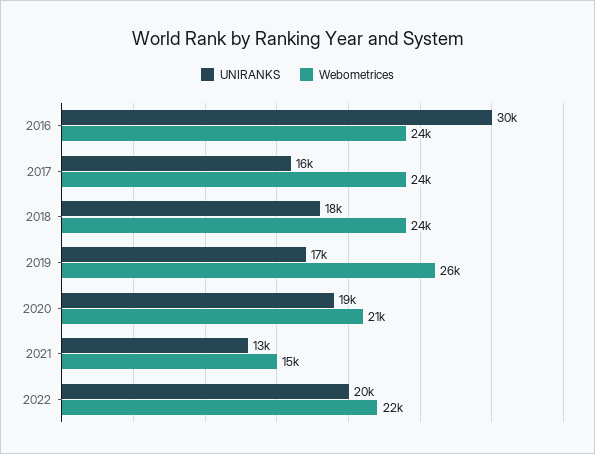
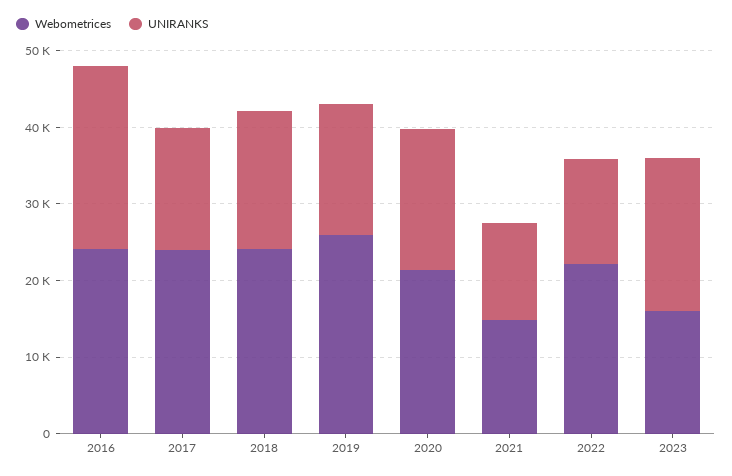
UNIRANKS, 2016: 30000 -> 24000
UNIRANKS, 2022: 20000 -> 14000
Webometrices, 2023: none -> 16000
UNIRANKS, 2023: none -> 20000

